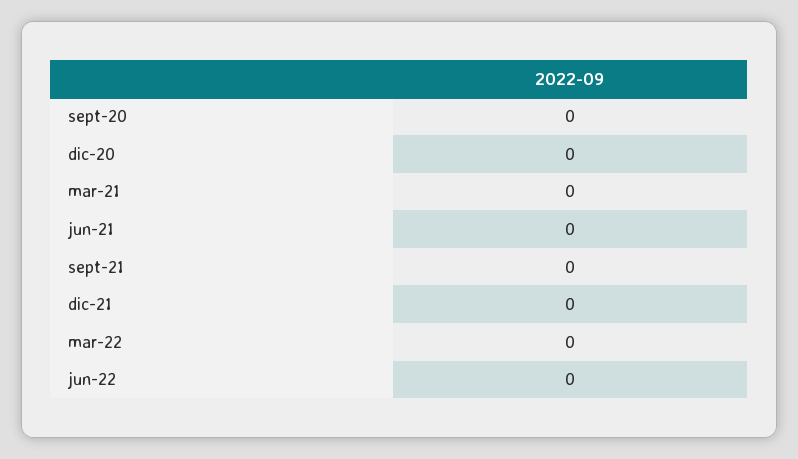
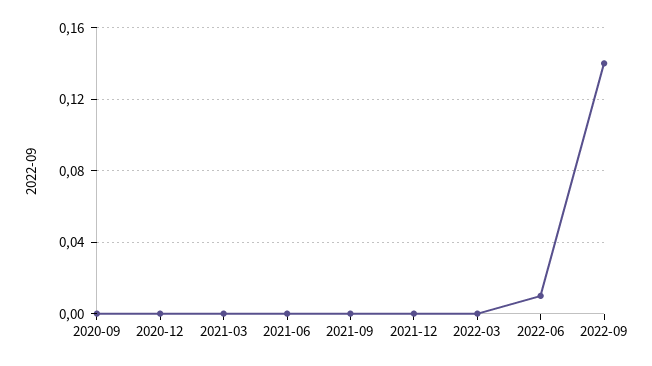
jun-22: 0 -> 0.01
2022-09: none -> 0.14

